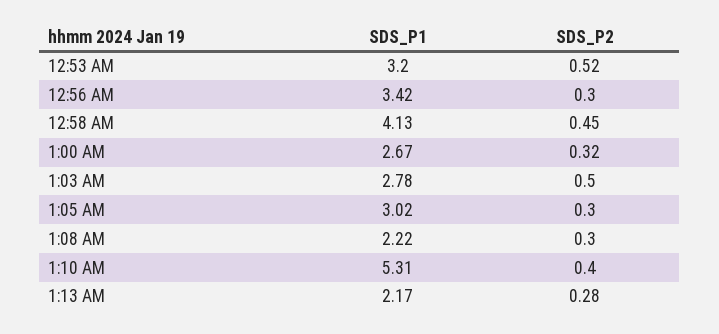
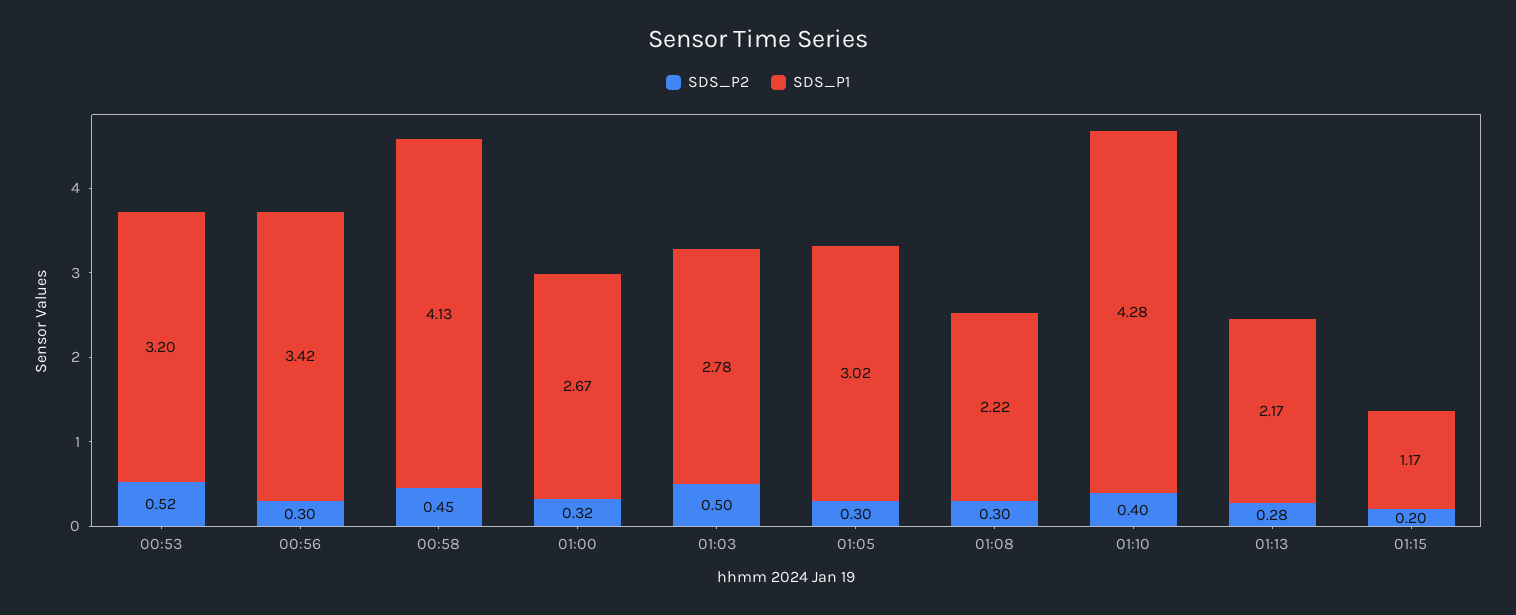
SDS_P1, 1:10 AM: 5.31 -> 4.28
SDS_P2, 01:15: none -> 0.2
SDS_P1, 01:15: none -> 1.17

